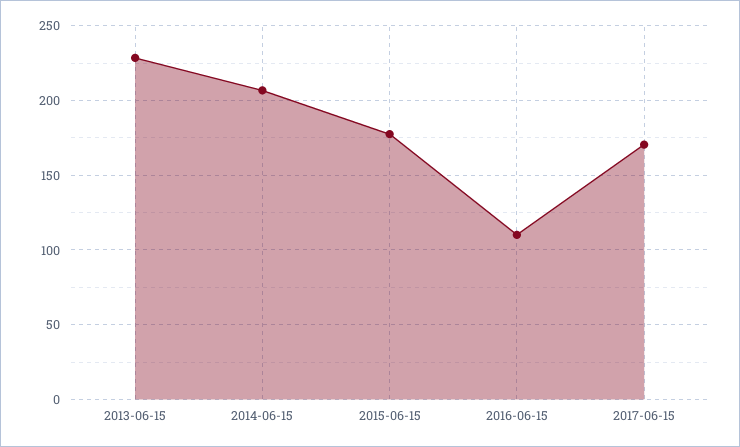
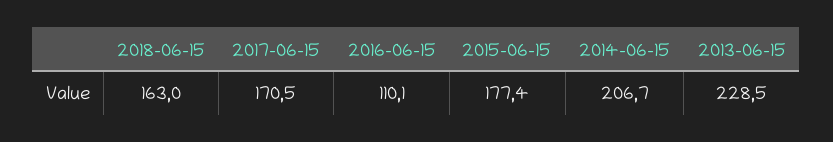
2018-06-15: none -> 163

